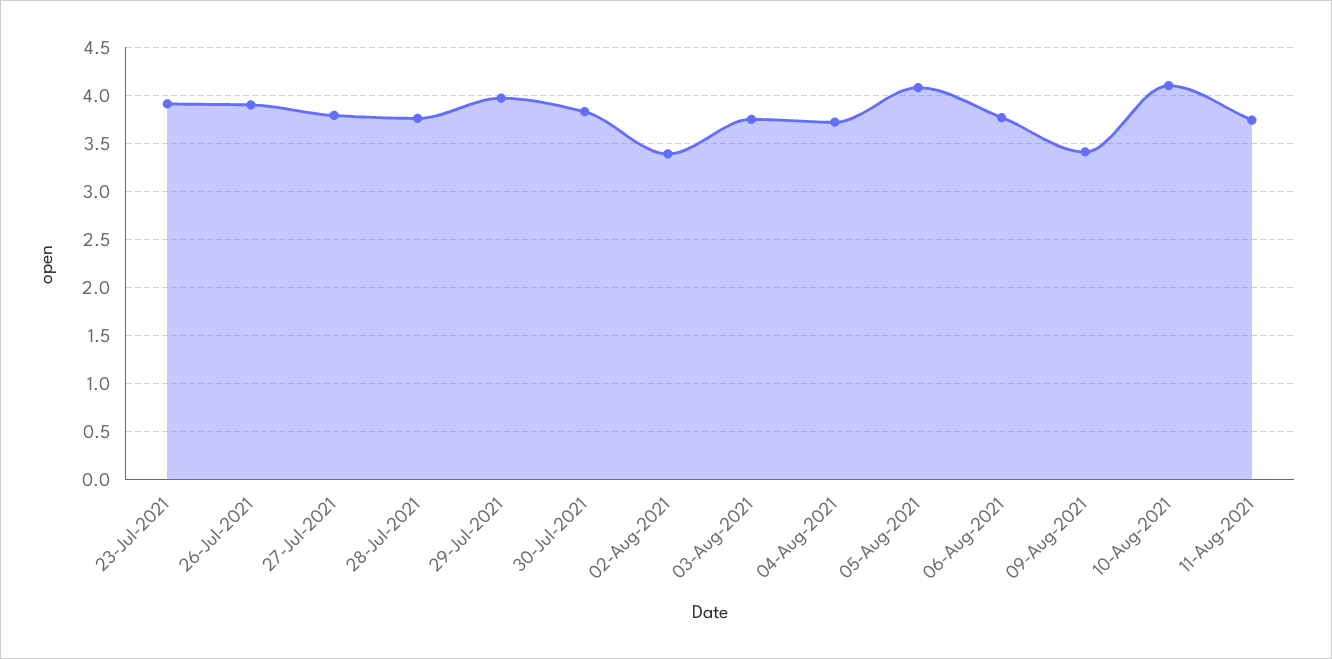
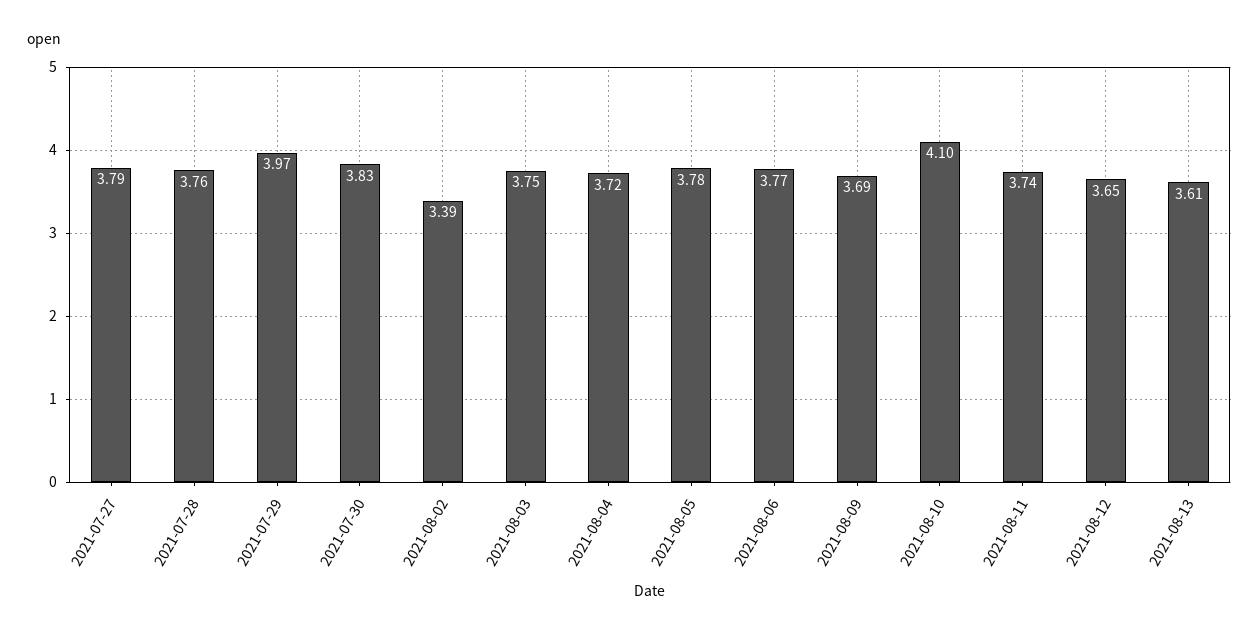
23-Jul-2021: 3.9 -> none
26-Jul-2021: 3.9 -> none
05-Aug-2021: 4.1 -> 3.78
09-Aug-2021: 3.4 -> 3.69
2021-08-12: none -> 3.65
2021-08-13: none -> 3.61

